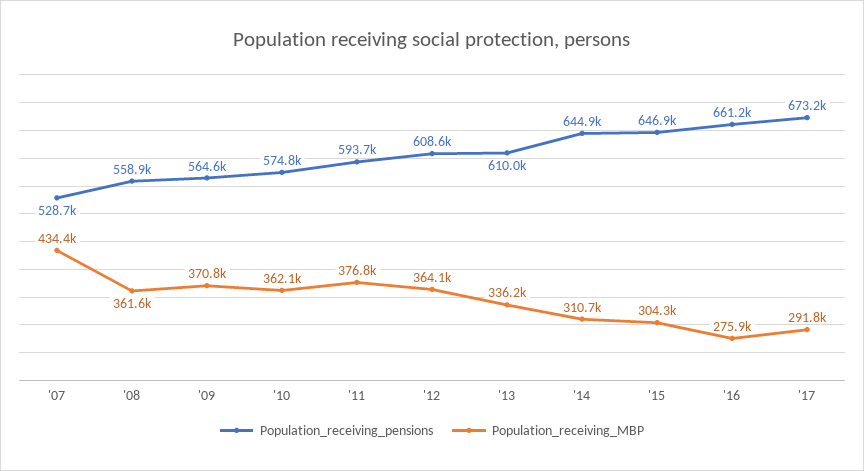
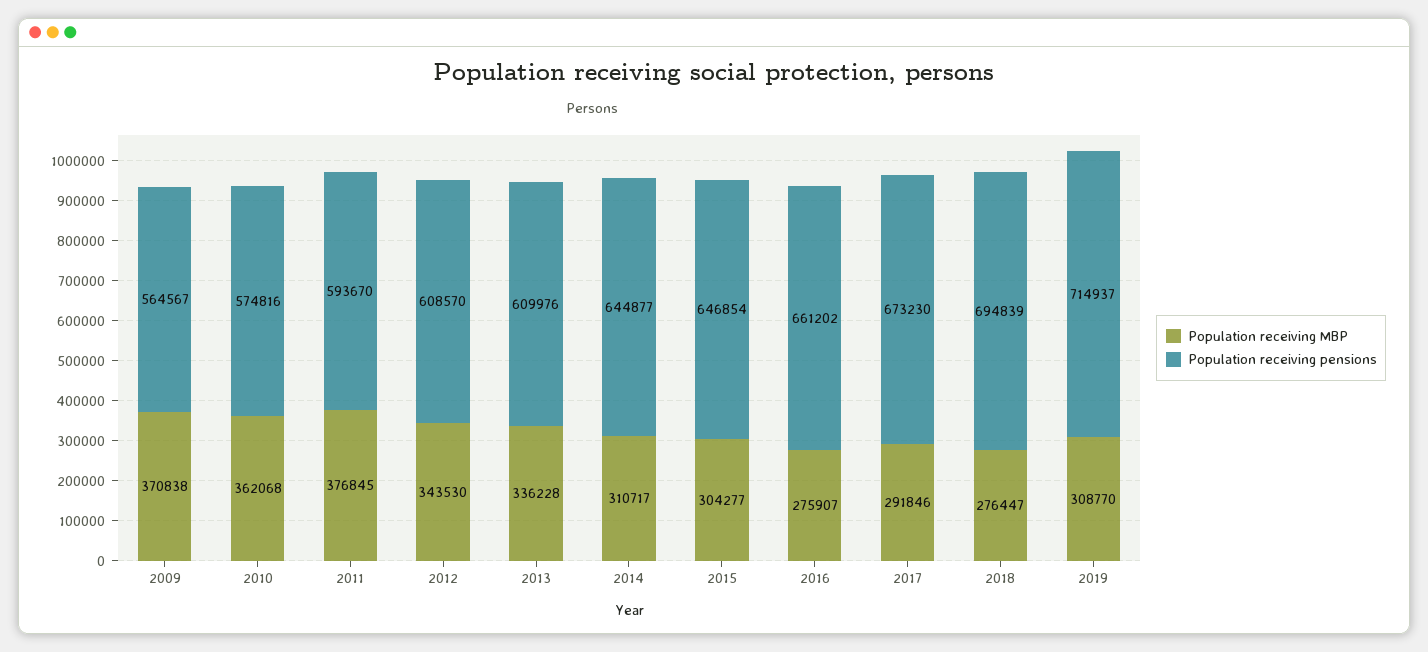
Population_receiving_pensions, '07: 528700 -> none
Population_receiving_MBP, '07: 434400 -> none
Population_receiving_pensions, '08: 558900 -> none
Population_receiving_MBP, '08: 361600 -> none
Population_receiving_MBP, '12: 364100 -> 343530
Population_receiving_MBP, 2018: none -> 276447
Population_receiving_pensions, 2018: none -> 694839
Population_receiving_MBP, 2019: none -> 308770
Population_receiving_pensions, 2019: none -> 714937

